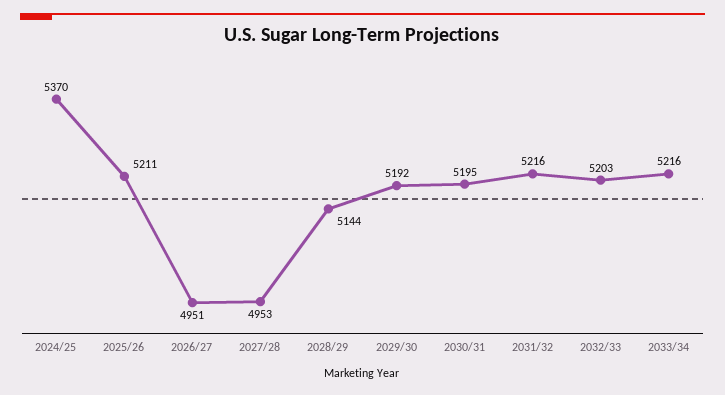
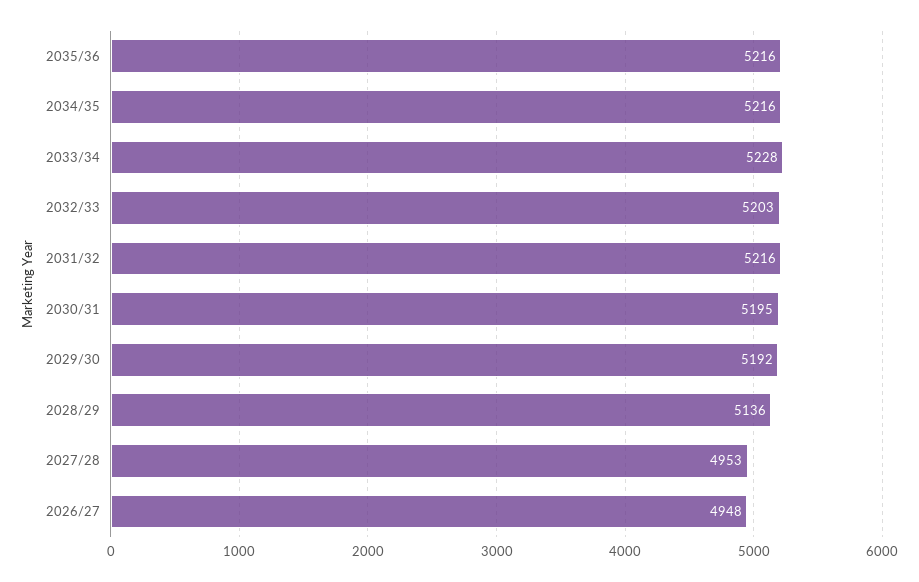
2024/25: 5370 -> none
2025/26: 5211 -> none
2026/27: 4951 -> 4948
2028/29: 5144 -> 5136
2033/34: 5216 -> 5228
2035/36: none -> 5216
2034/35: none -> 5216

